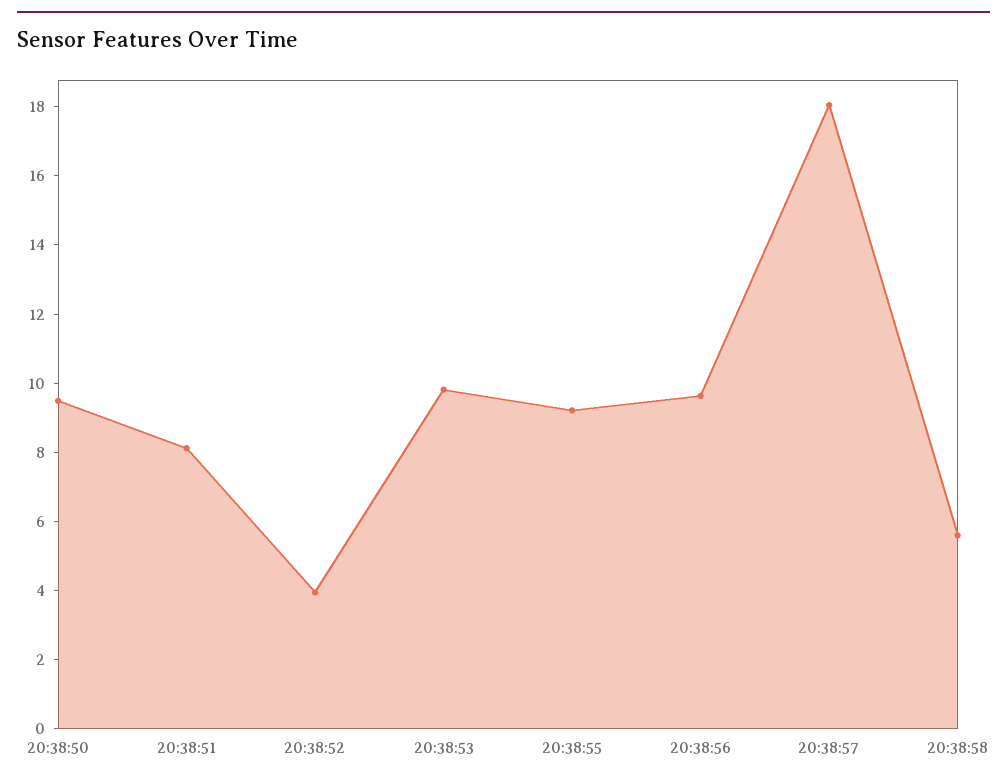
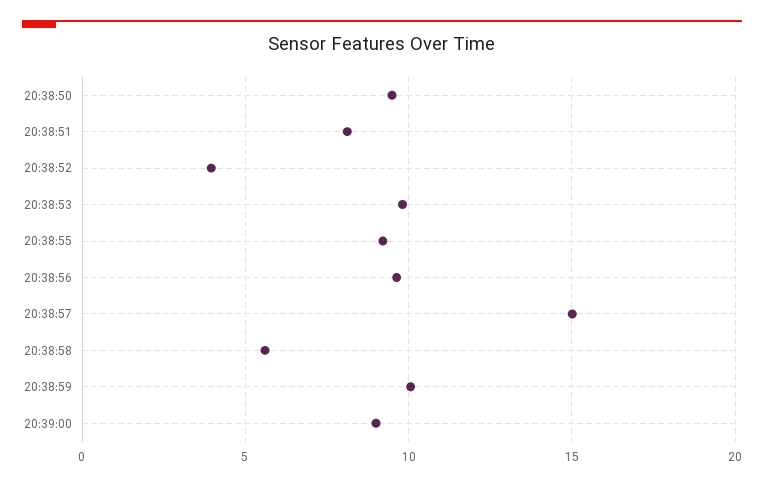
20:38:57: 18 -> 15
20:38:59: none -> 10
20:39:00: none -> 9

